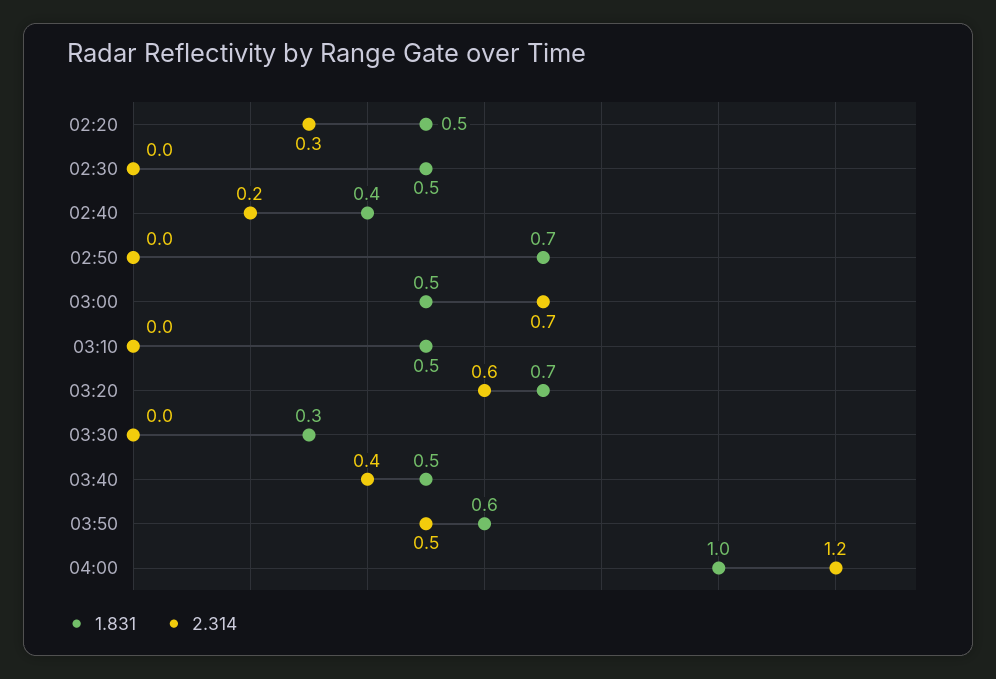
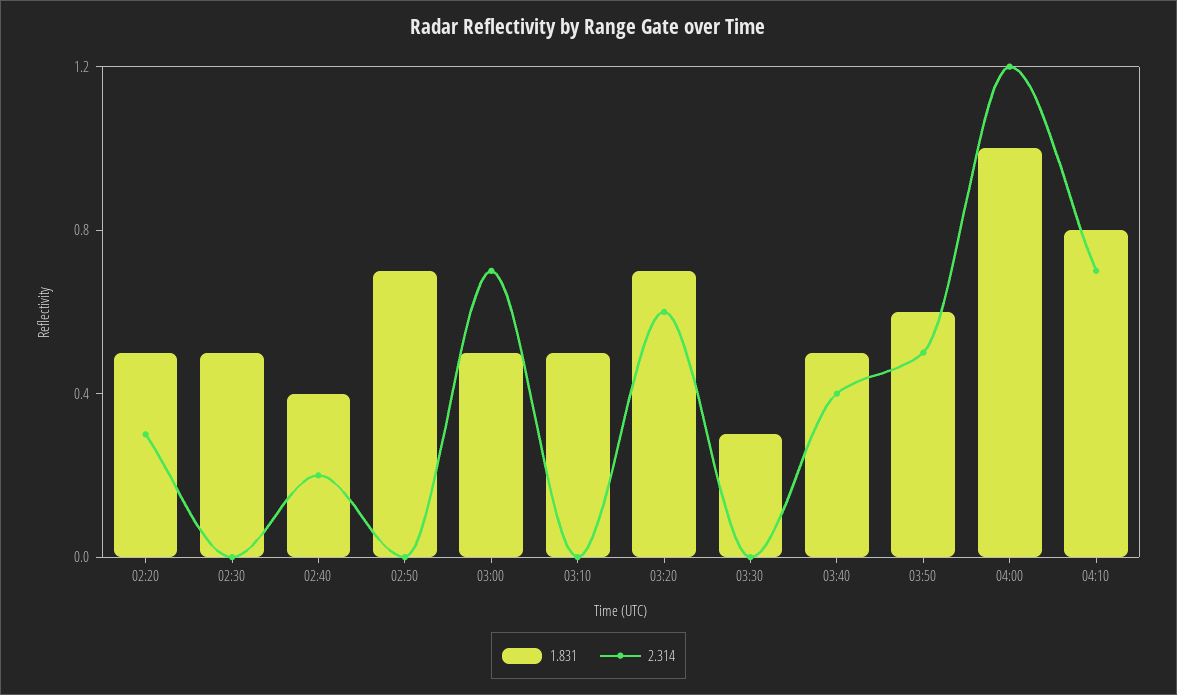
1.831, 04:10: none -> 0.8
2.314, 04:10: none -> 0.7

